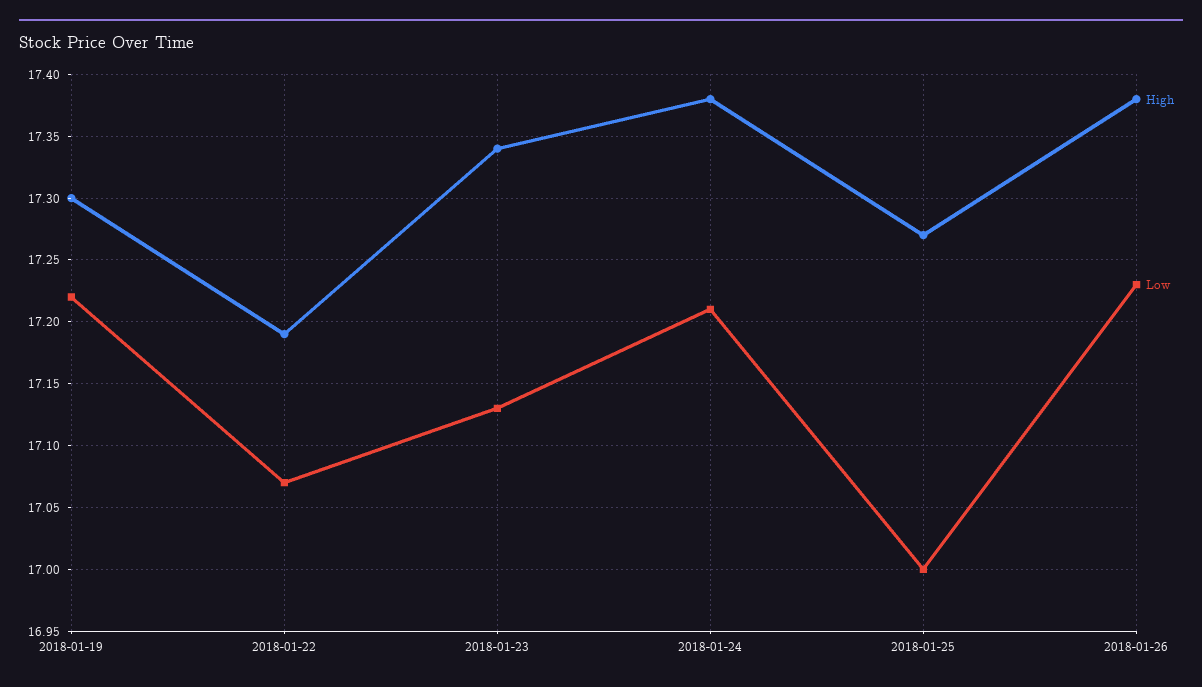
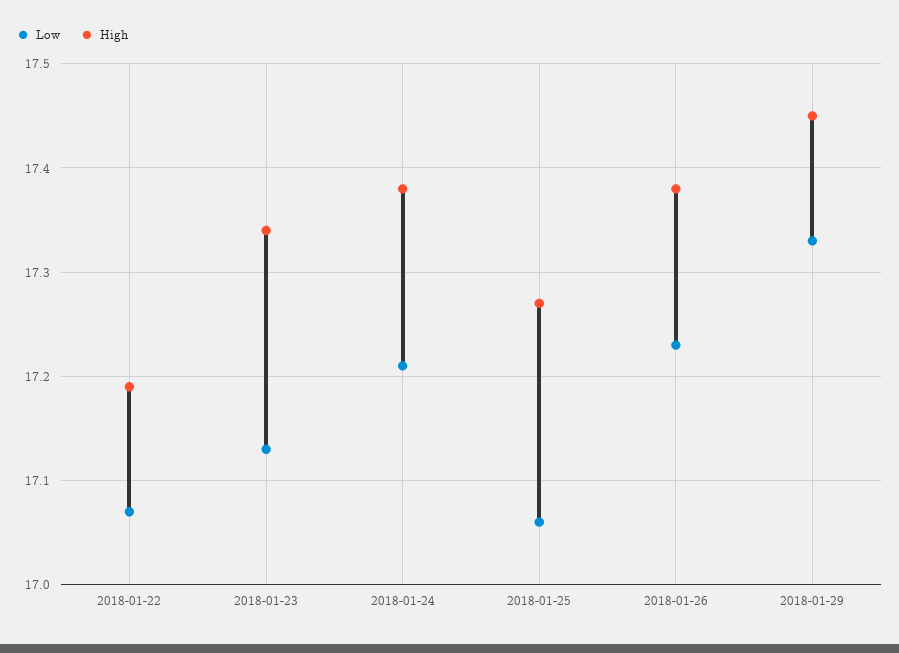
High, 2018-01-19: 17.3 -> none
Low, 2018-01-19: 17.22 -> none
Low, 2018-01-25: 17 -> 17.06
Low, 2018-01-29: none -> 17.33
High, 2018-01-29: none -> 17.45

